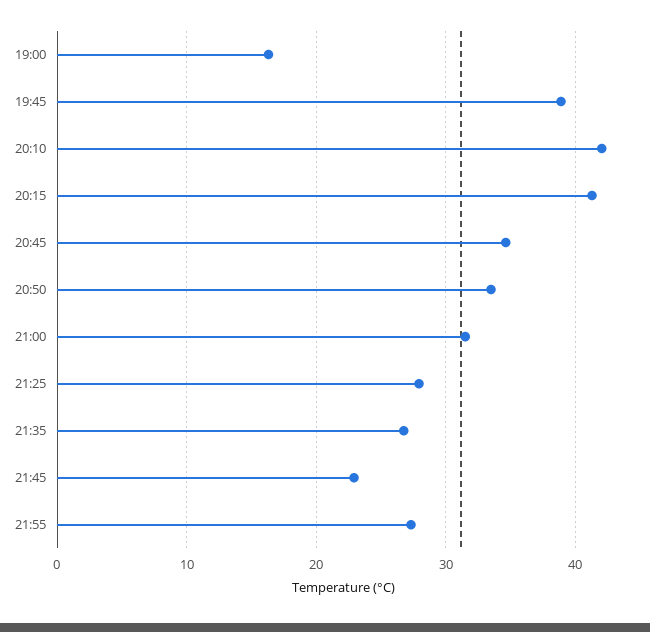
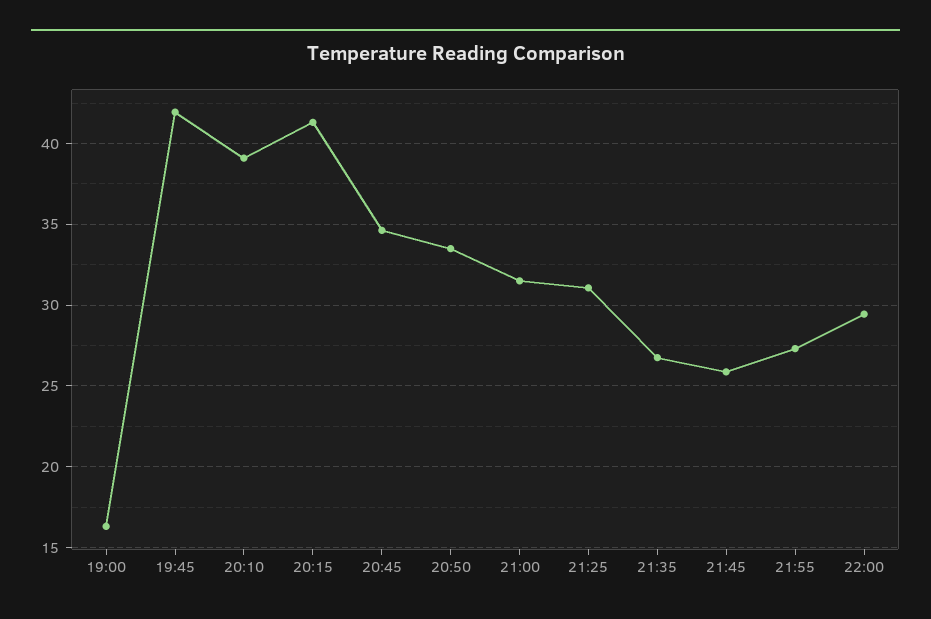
19:45: 39 -> 42
20:10: 42 -> 39
21:25: 28 -> 31
21:45: 23 -> 26
22:00: none -> 29.5

